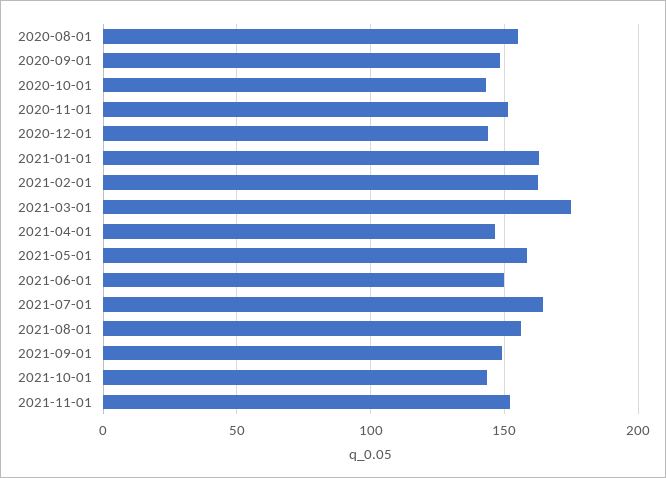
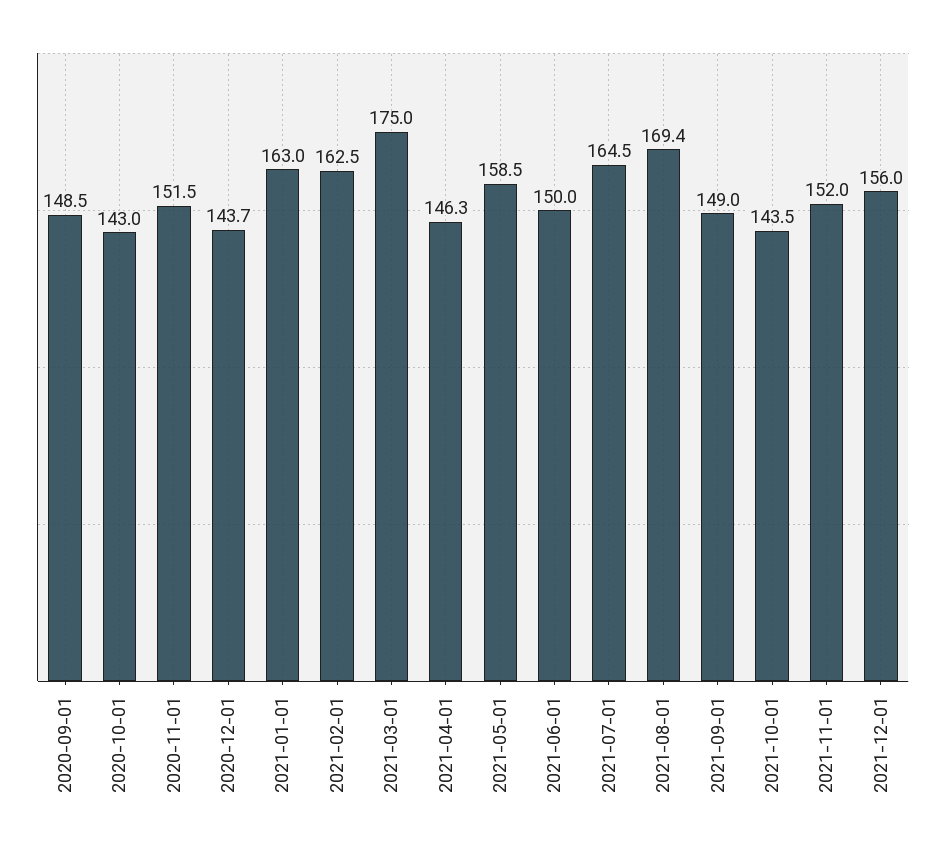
2020-08-01: 155 -> none
2021-08-01: 155 -> 169.4
2021-12-01: none -> 156

